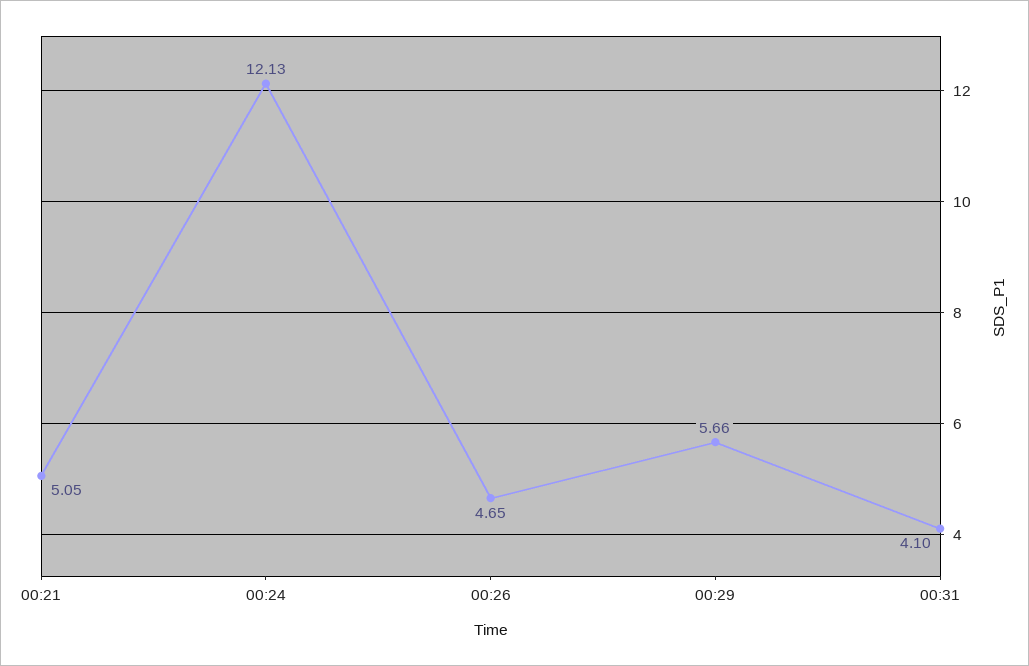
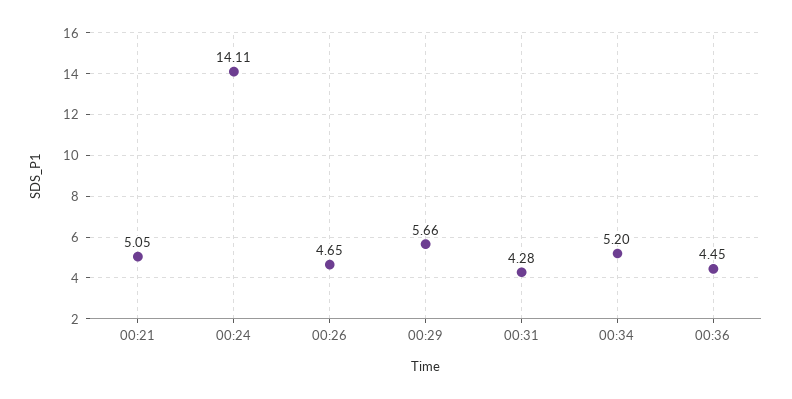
00:24: 12.13 -> 14.11
00:31: 4.1 -> 4.28
00:34: none -> 5.2
00:36: none -> 4.45

